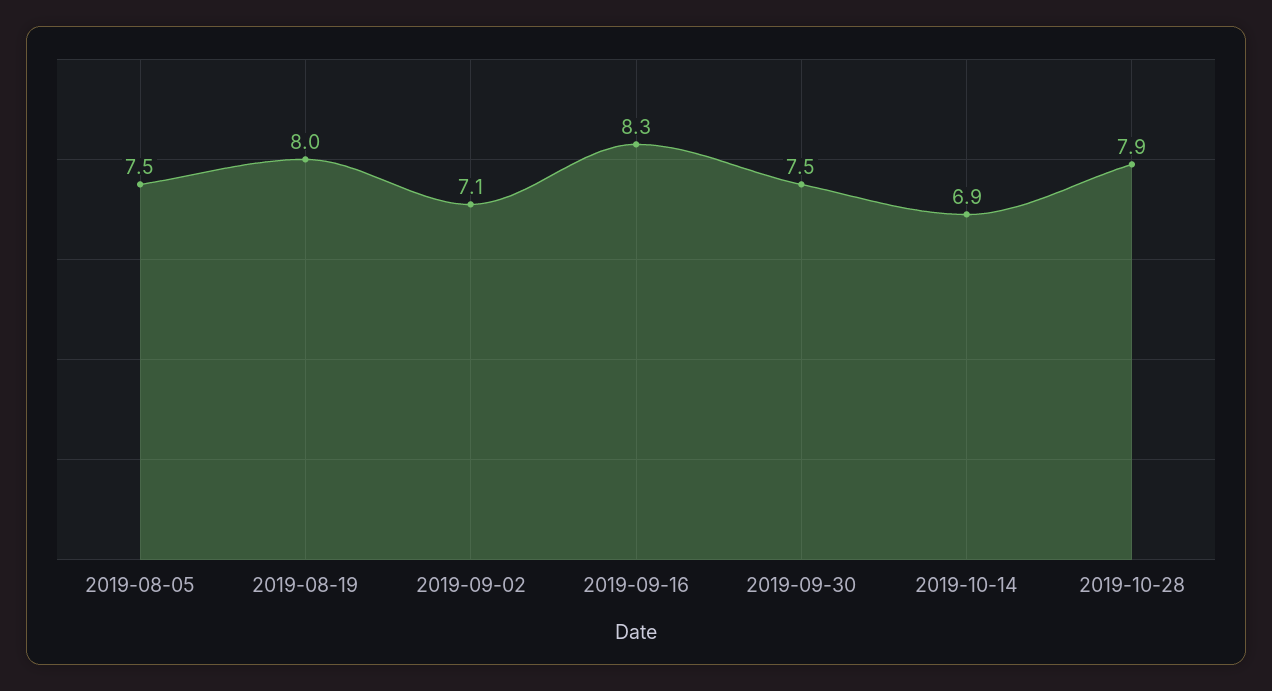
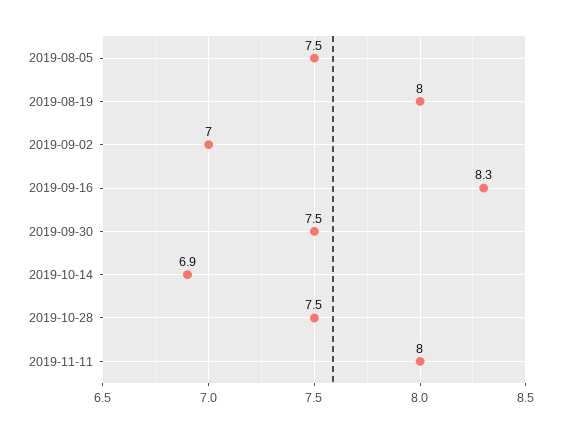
2019-09-02: 7.1 -> 7
2019-10-28: 7.9 -> 7.5
2019-11-11: none -> 8

